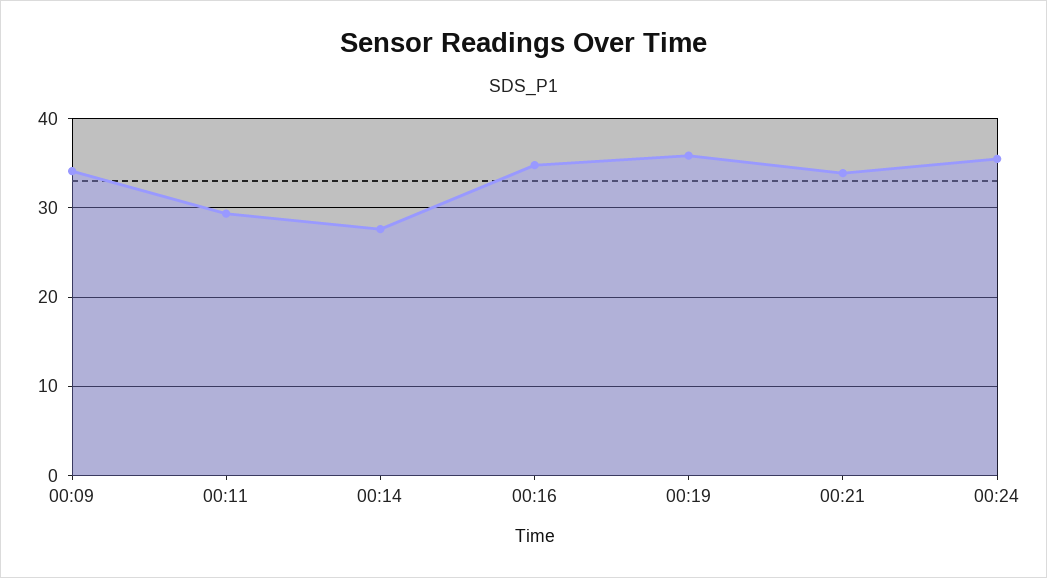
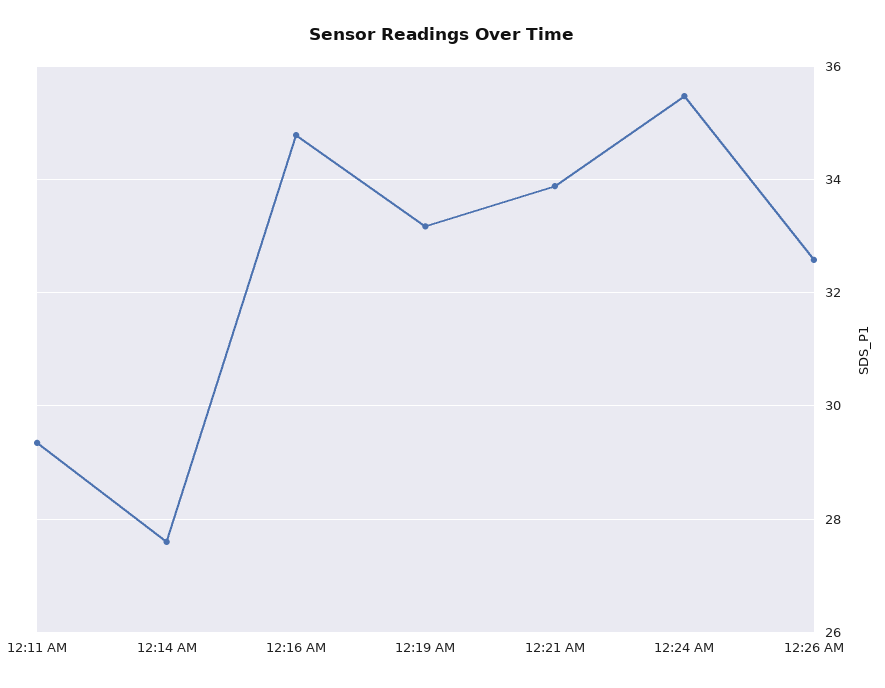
00:09: 34 -> none
00:19: 36 -> 33.2
12:26 AM: none -> 32.6

